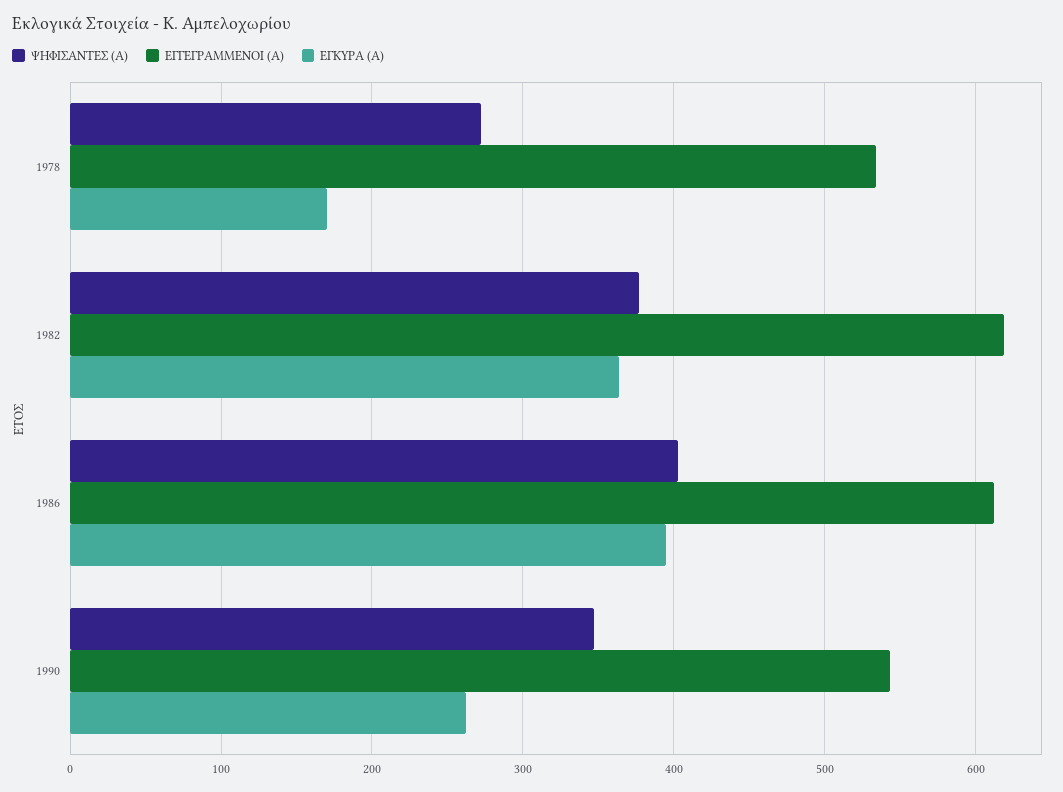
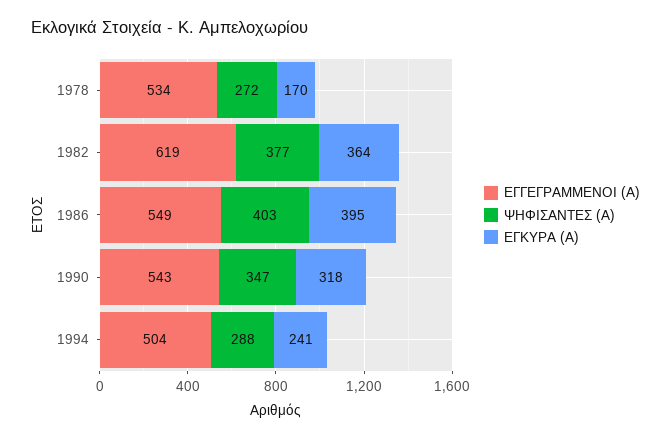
ΕΓΓΕΓΡΑΜΜΕΝΟΙ (Α), 1986: 610 -> 549
ΕΓΚΥΡΑ (Α), 1990: 260 -> 318
ΕΓΓΕΓΡΑΜΜΕΝΟΙ (Α), 1994: none -> 504
ΨΗΦΙΣΑΝΤΕΣ (Α), 1994: none -> 288
ΕΓΚΥΡΑ (Α), 1994: none -> 241

